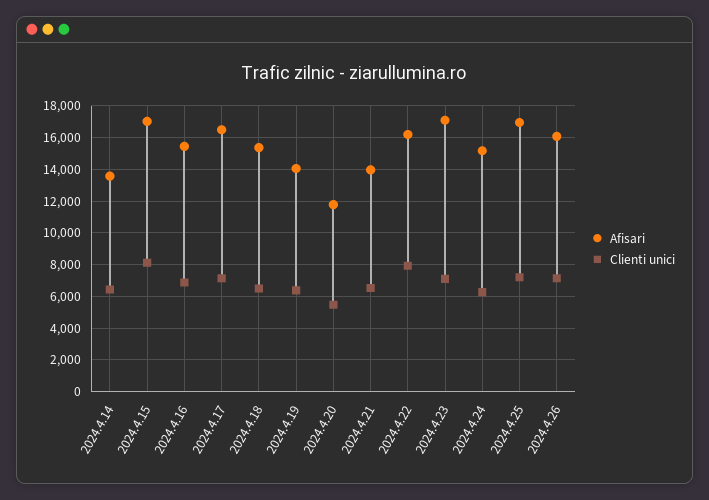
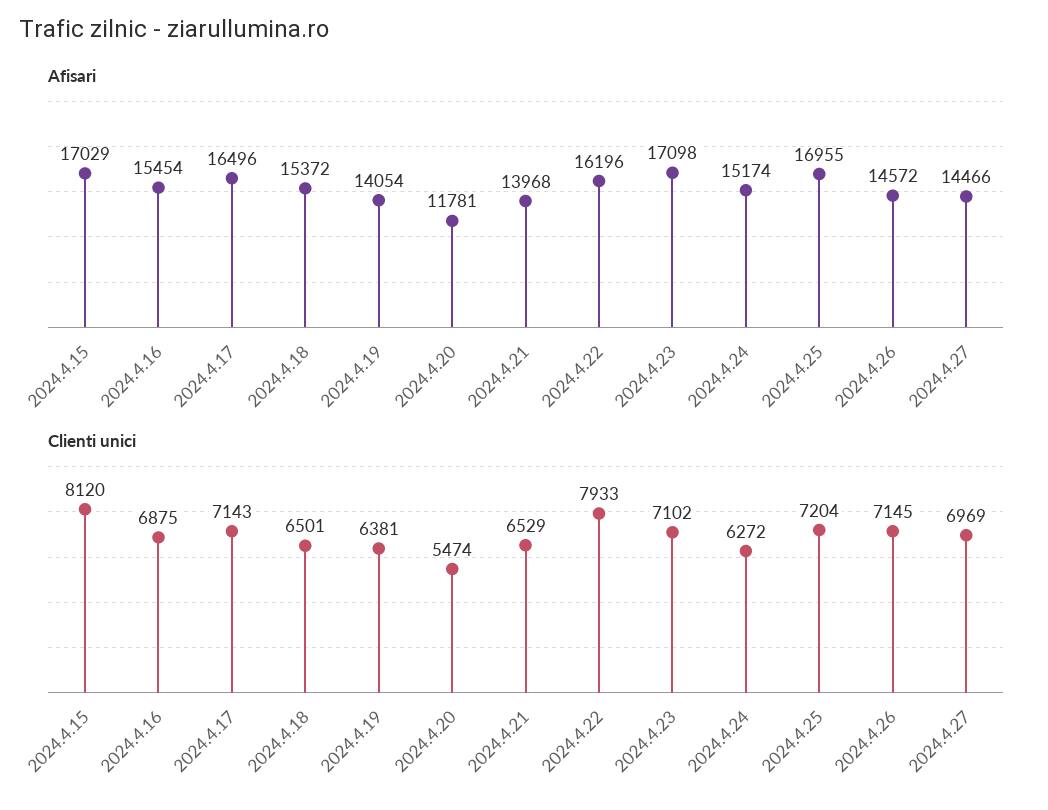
Afisari, 2024.4.14: 13500 -> none
Clienti unici, 2024.4.14: 6500 -> none
Afisari, 2024.4.26: 16000 -> 14572
Afisari, 2024.4.27: none -> 14466
Clienti unici, 2024.4.27: none -> 6969

